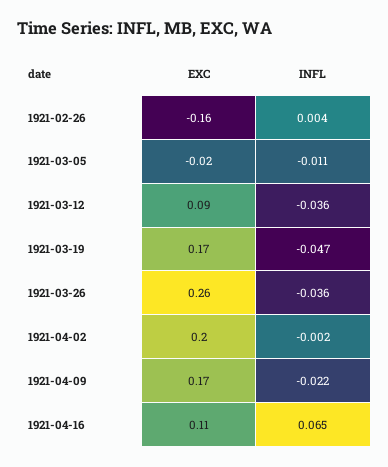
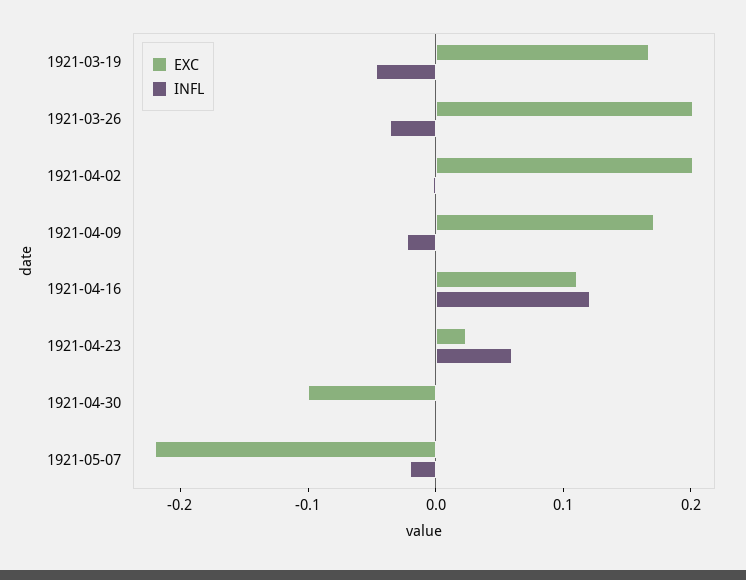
EXC, 1921-02-26: -0.16 -> none
INFL, 1921-02-26: 0.004 -> none
EXC, 1921-03-05: -0.02 -> none
INFL, 1921-03-05: -0.011 -> none
EXC, 1921-03-12: 0.09 -> none
INFL, 1921-03-12: -0.036 -> none
EXC, 1921-03-26: 0.26 -> 0.2
INFL, 1921-04-16: 0.065 -> 0.12
EXC, 1921-04-23: none -> 0.02
INFL, 1921-04-23: none -> 0.06
EXC, 1921-04-30: none -> -0.1
INFL, 1921-04-30: none -> 0
EXC, 1921-05-07: none -> -0.22
INFL, 1921-05-07: none -> -0.02

